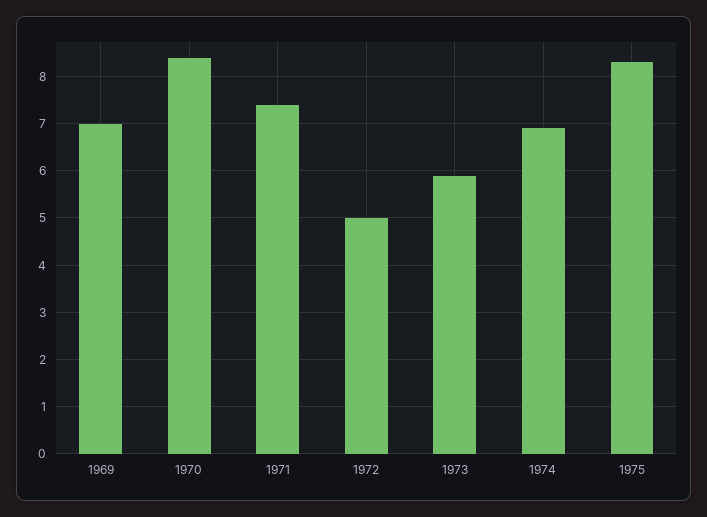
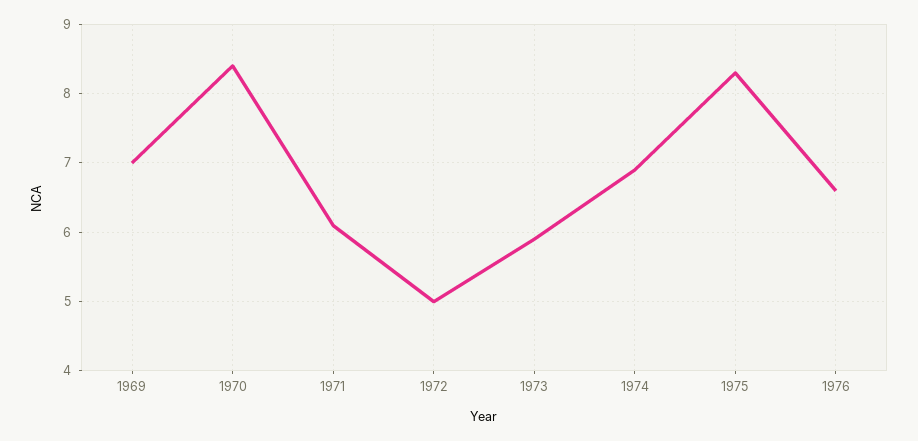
1971: 7.5 -> 6.1
1976: none -> 6.6

